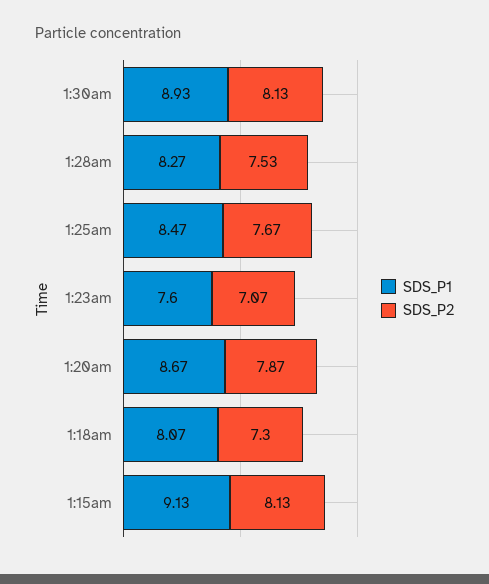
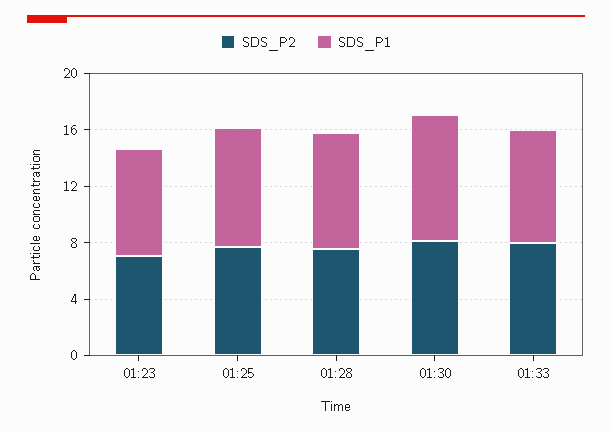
SDS_P1, 1:20am: 8.67 -> none
SDS_P2, 1:20am: 7.87 -> none
SDS_P1, 1:18am: 8.07 -> none
SDS_P2, 1:18am: 7.3 -> none
SDS_P1, 1:15am: 9.13 -> none
SDS_P2, 1:15am: 8.13 -> none
SDS_P2, 01:33: none -> 8
SDS_P1, 01:33: none -> 8

